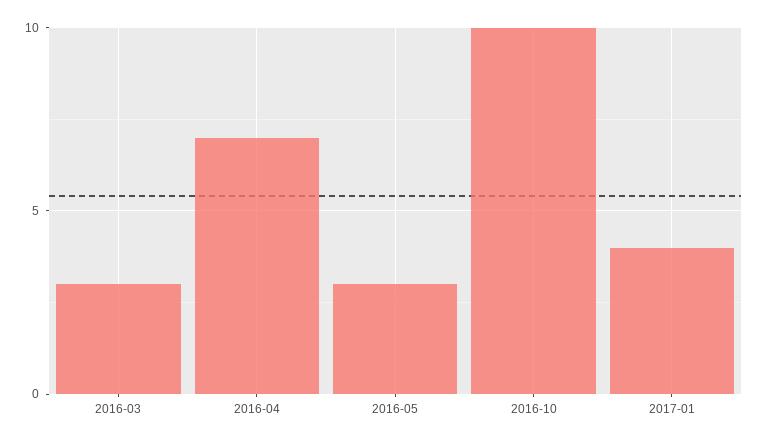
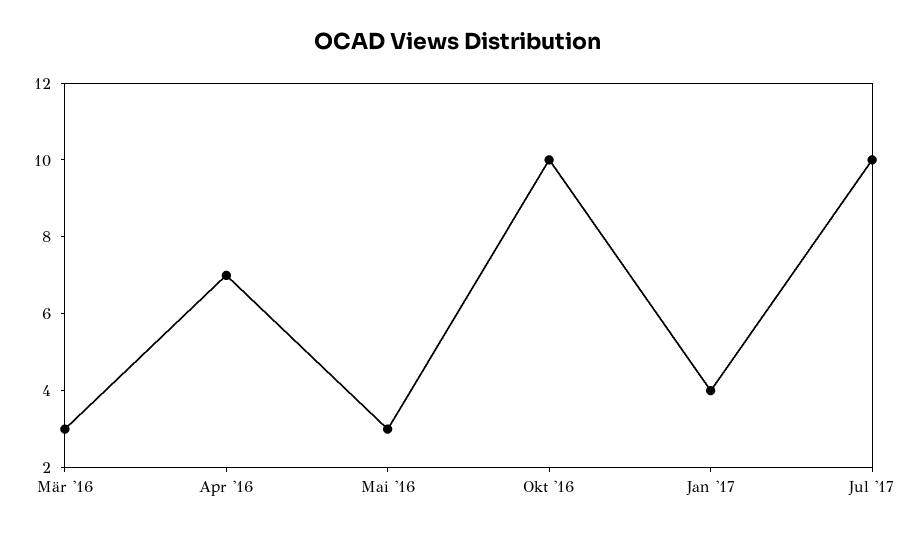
Jul '17: none -> 10

